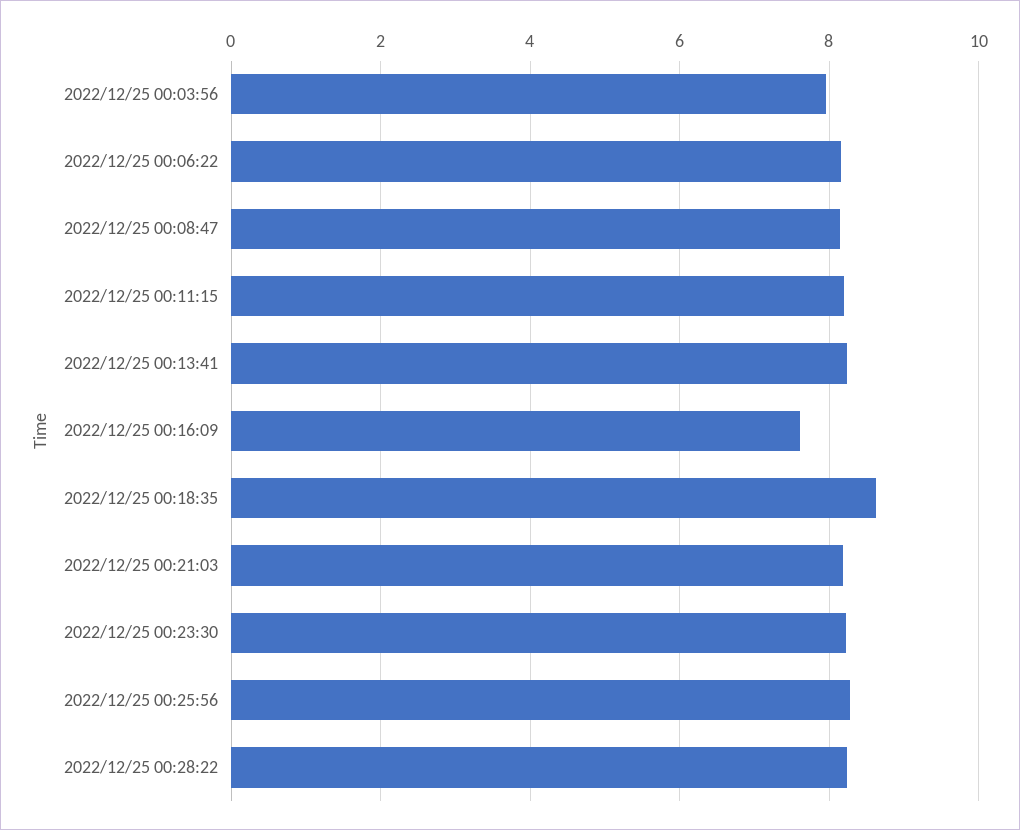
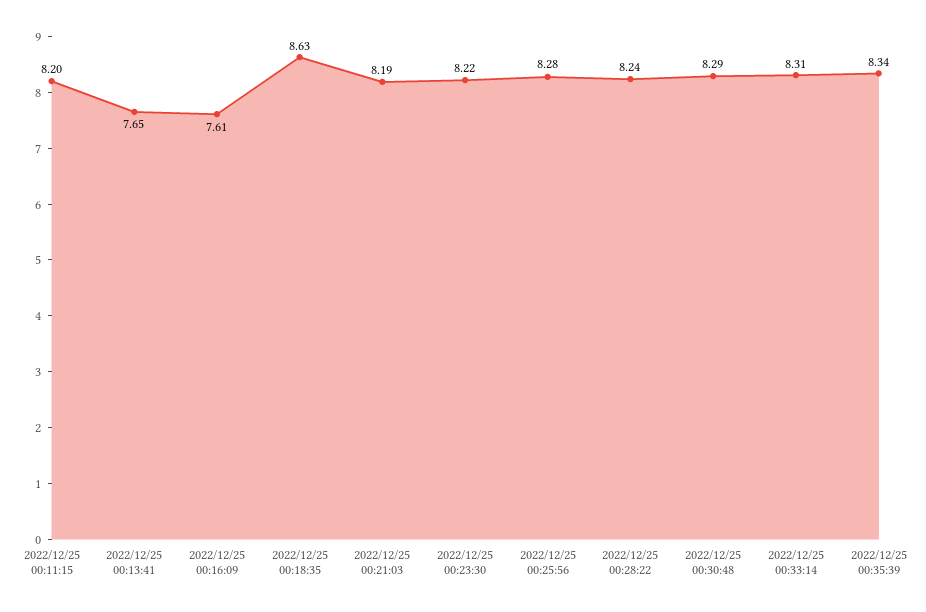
2022/12/25 00:03:56: 8 -> none
2022/12/25 00:06:22: 8.2 -> none
2022/12/25 00:08:47: 8.2 -> none
2022/12/25 00:13:41: 8.2 -> 7.65
2022/12/25 00:30:48: none -> 8.29
2022/12/25 00:33:14: none -> 8.31
2022/12/25 00:35:39: none -> 8.34

